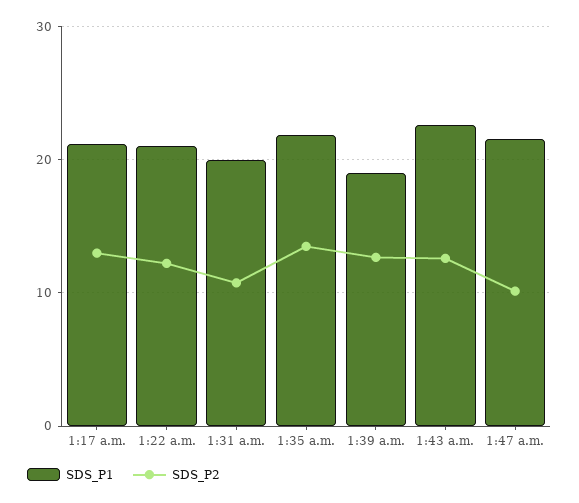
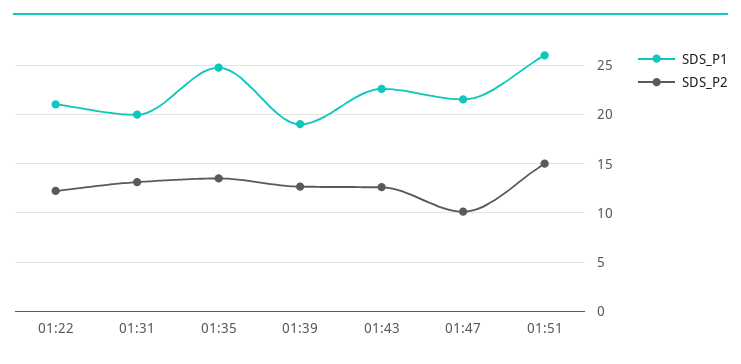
SDS_P1, 1:17 a.m.: 21 -> none
SDS_P2, 1:17 a.m.: 13 -> none
SDS_P2, 1:31 a.m.: 11 -> 13
SDS_P1, 1:35 a.m.: 22 -> 25
SDS_P1, 01:51: none -> 26
SDS_P2, 01:51: none -> 15

